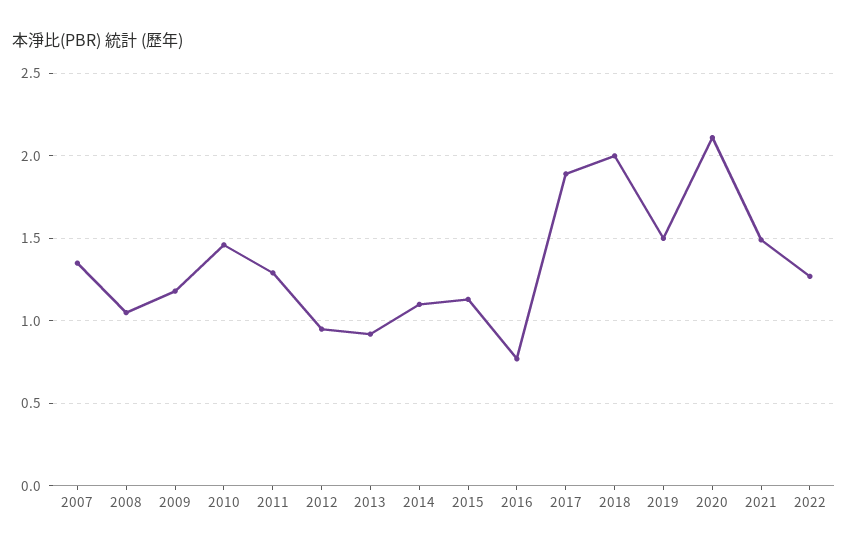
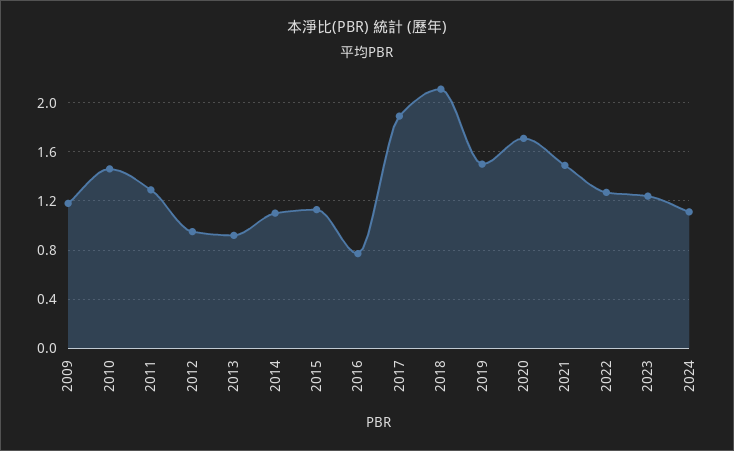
2007: 1.35 -> none
2008: 1.05 -> none
2018: 2 -> 2.1
2020: 2.1 -> 1.7
2023: none -> 1.25
2024: none -> 1.1

